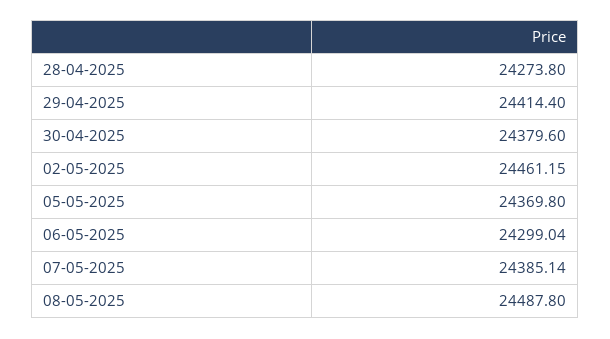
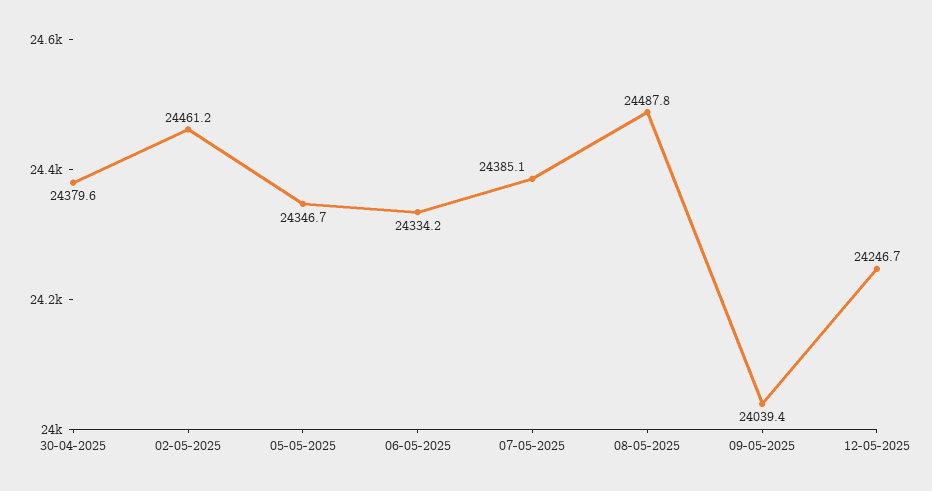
28-04-2025: 24273.8 -> none
29-04-2025: 24414.4 -> none
05-05-2025: 24369.8 -> 24346.7
06-05-2025: 24299.04 -> 24334.2
09-05-2025: none -> 24039.4
12-05-2025: none -> 24246.7

